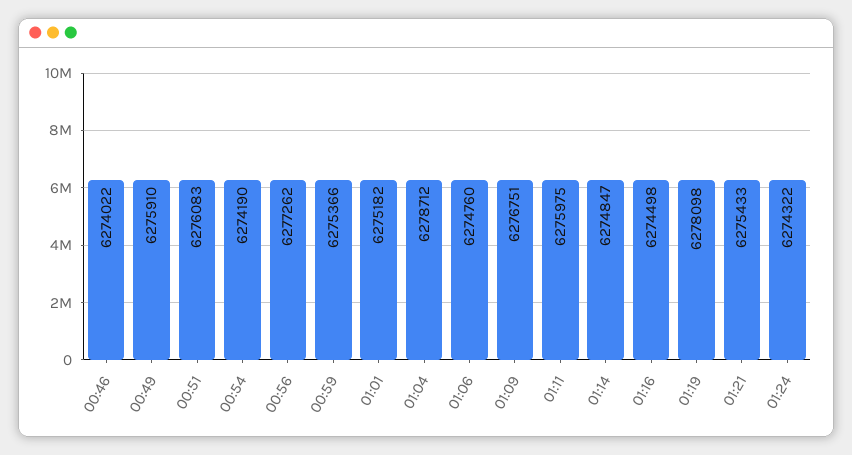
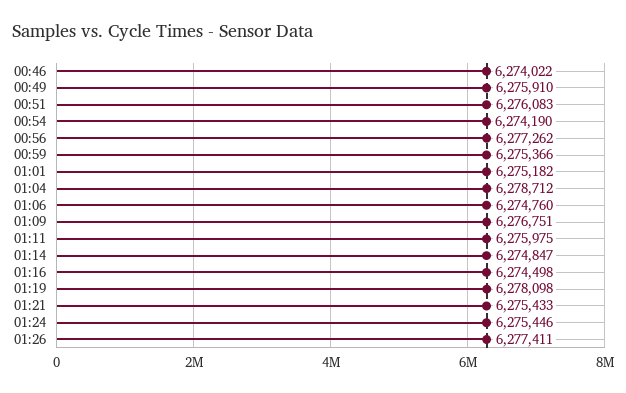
01:24: 6274322 -> 6275446
01:26: none -> 6277411

